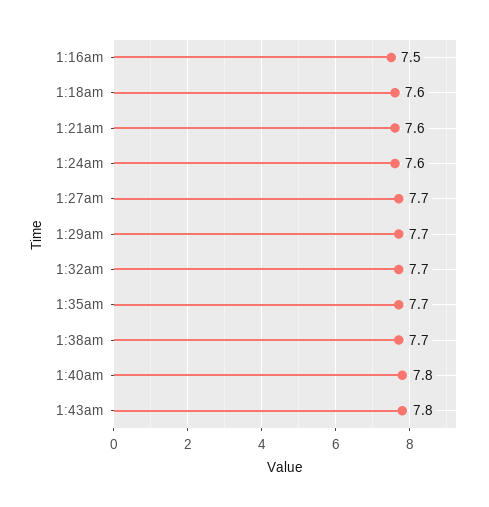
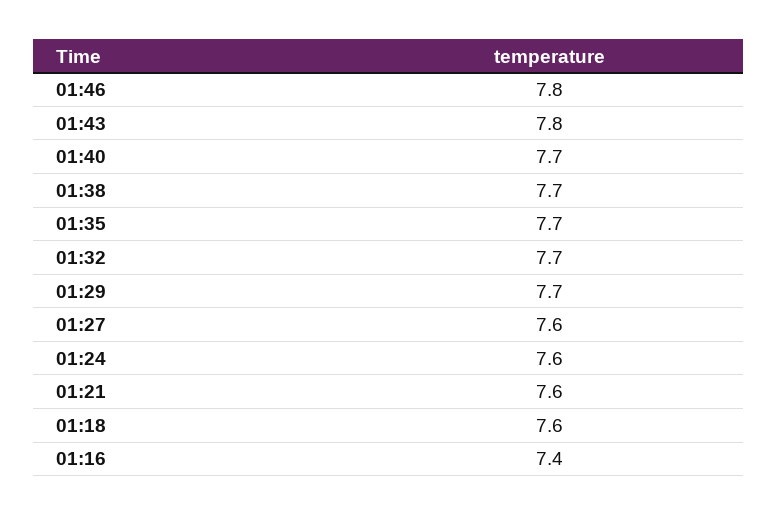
1:16am: 7.5 -> 7.4
1:27am: 7.7 -> 7.6
1:40am: 7.8 -> 7.7
01:46: none -> 7.8

